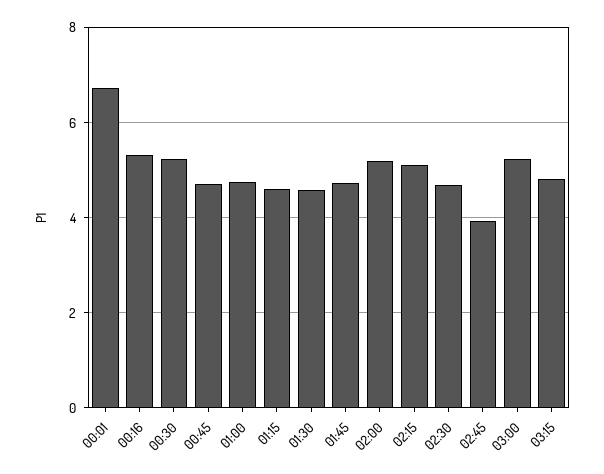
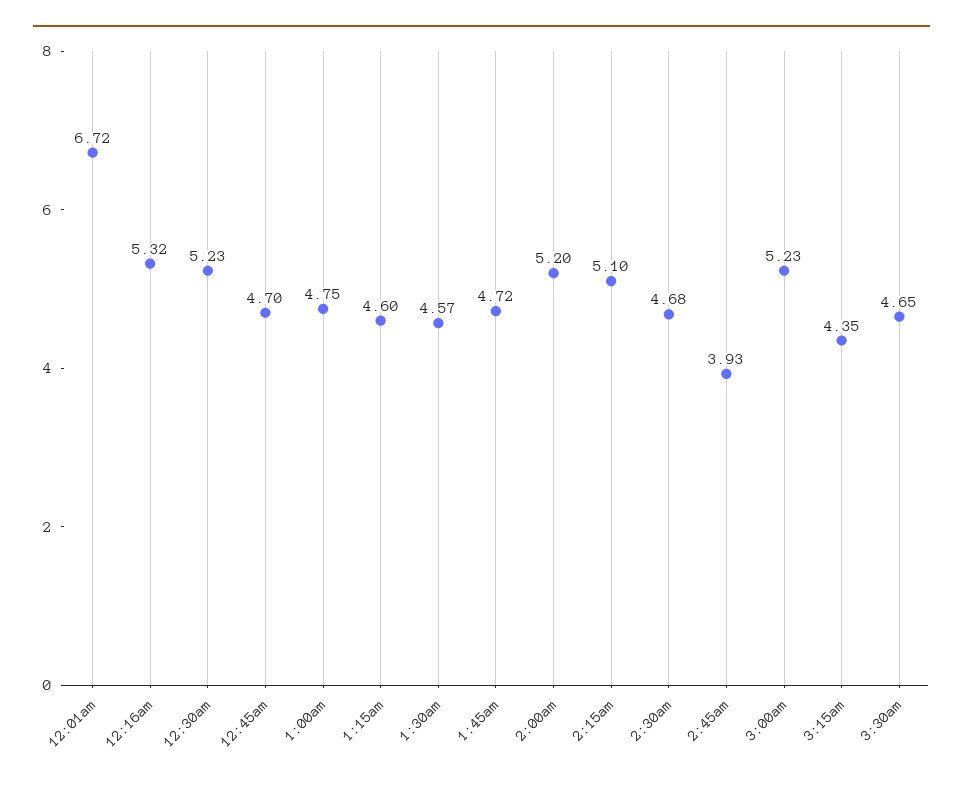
03:15: 4.8 -> 4.35
3:30am: none -> 4.65

